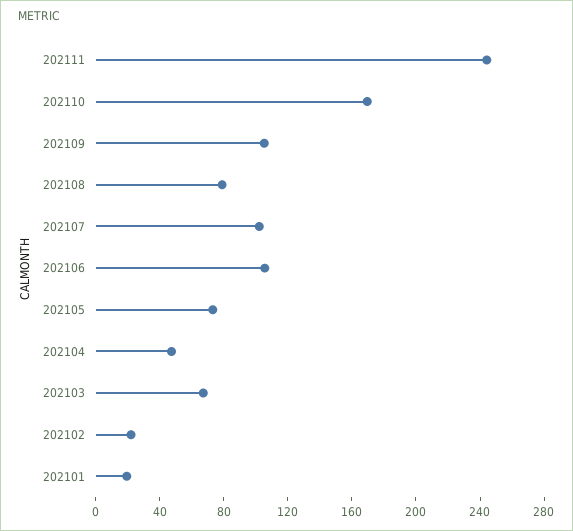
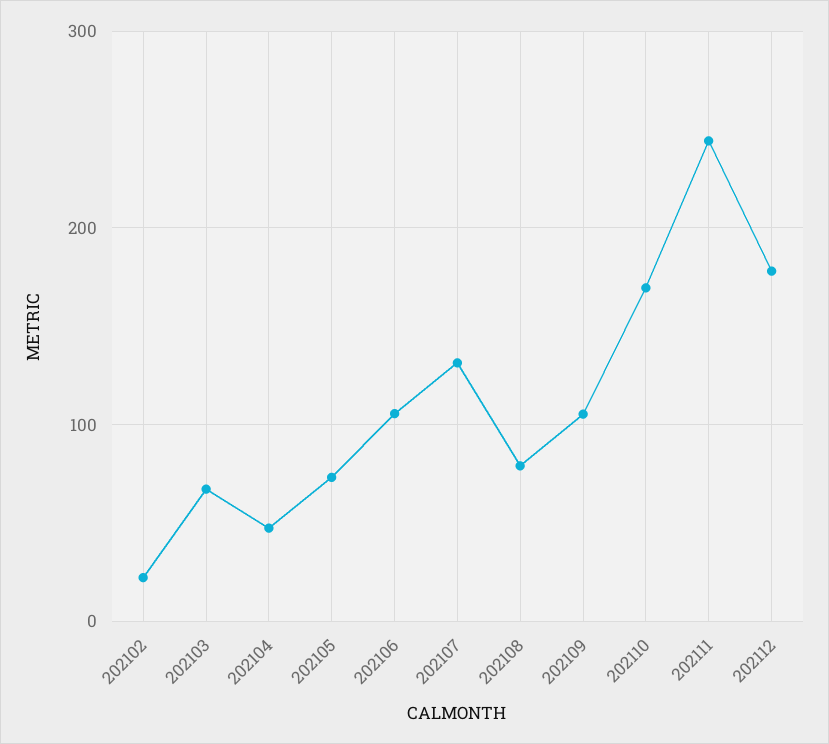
202107: 100 -> 130
202101: 20 -> none
202112: none -> 180

